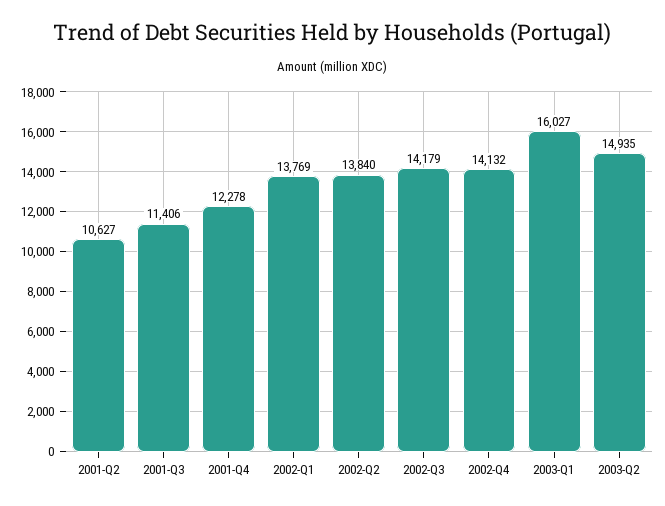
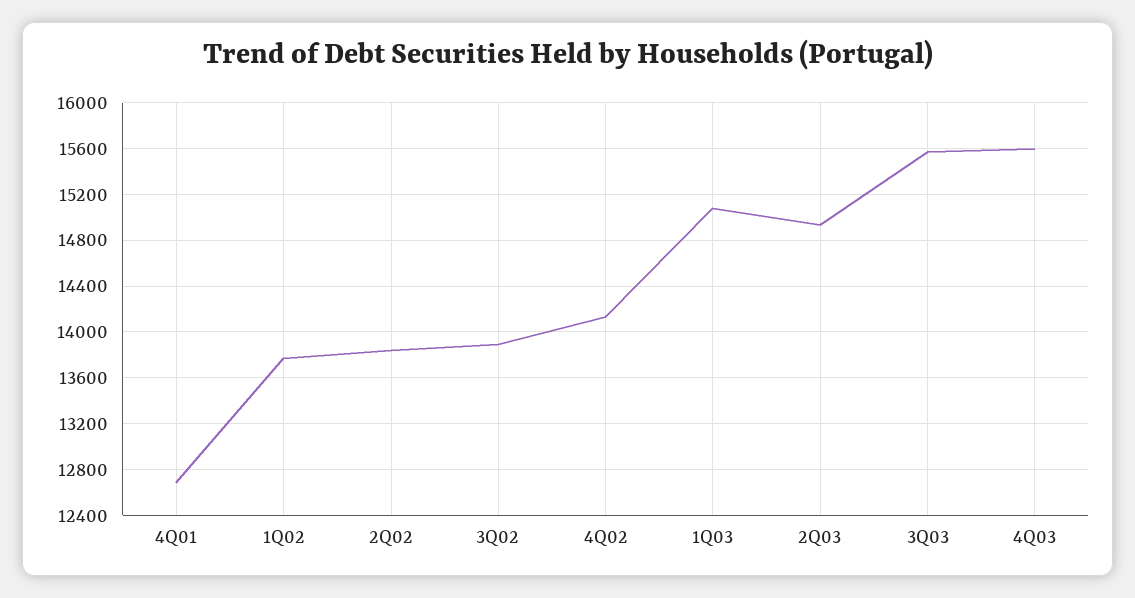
2001-Q2: 10627 -> none
2001-Q3: 11406 -> none
2001-Q4: 12278 -> 12700
2002-Q3: 14179 -> 13900
2003-Q1: 16027 -> 15100
3Q03: none -> 15600
4Q03: none -> 15600

